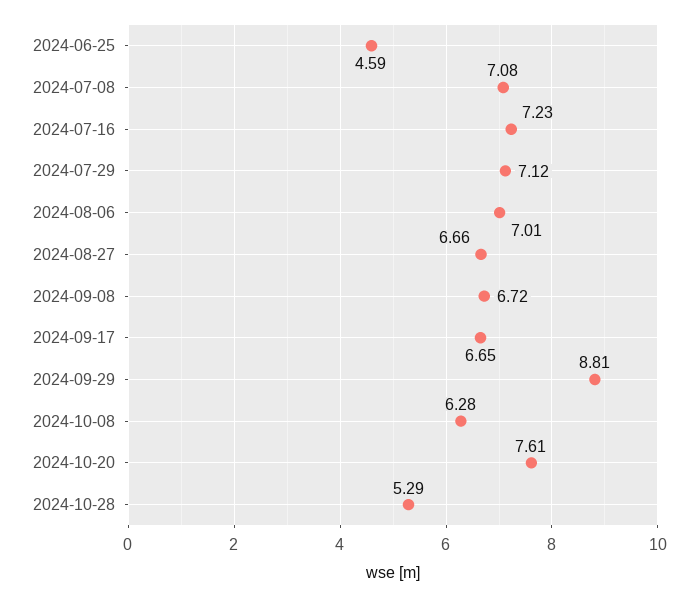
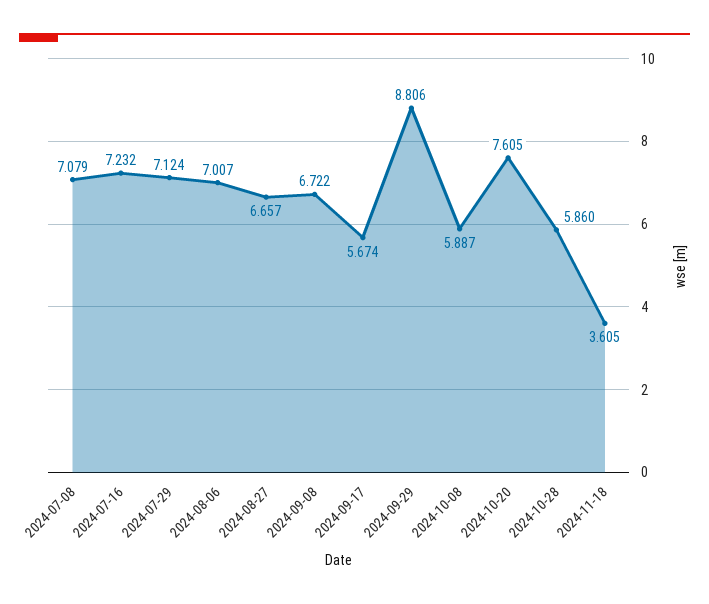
2024-06-25: 4.59 -> none
2024-09-17: 6.65 -> 5.674
2024-10-08: 6.28 -> 5.887
2024-10-28: 5.29 -> 5.86
2024-11-18: none -> 3.605

